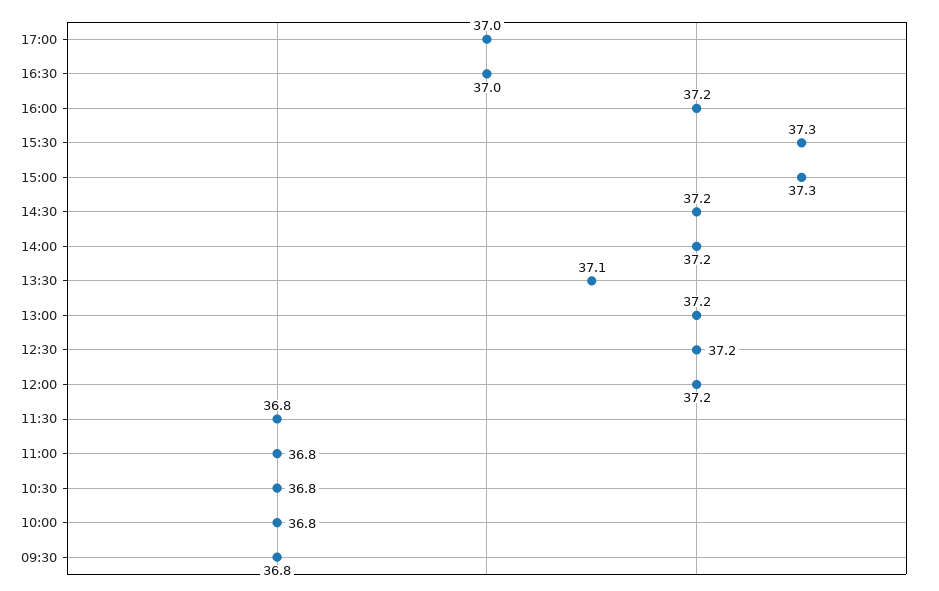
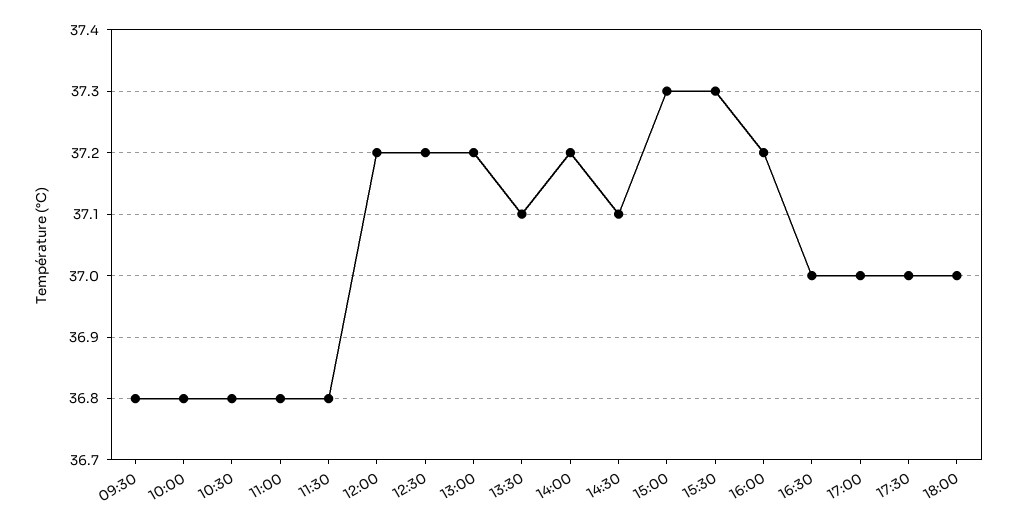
14:30: 37.2 -> 37.1
17:30: none -> 37
18:00: none -> 37

